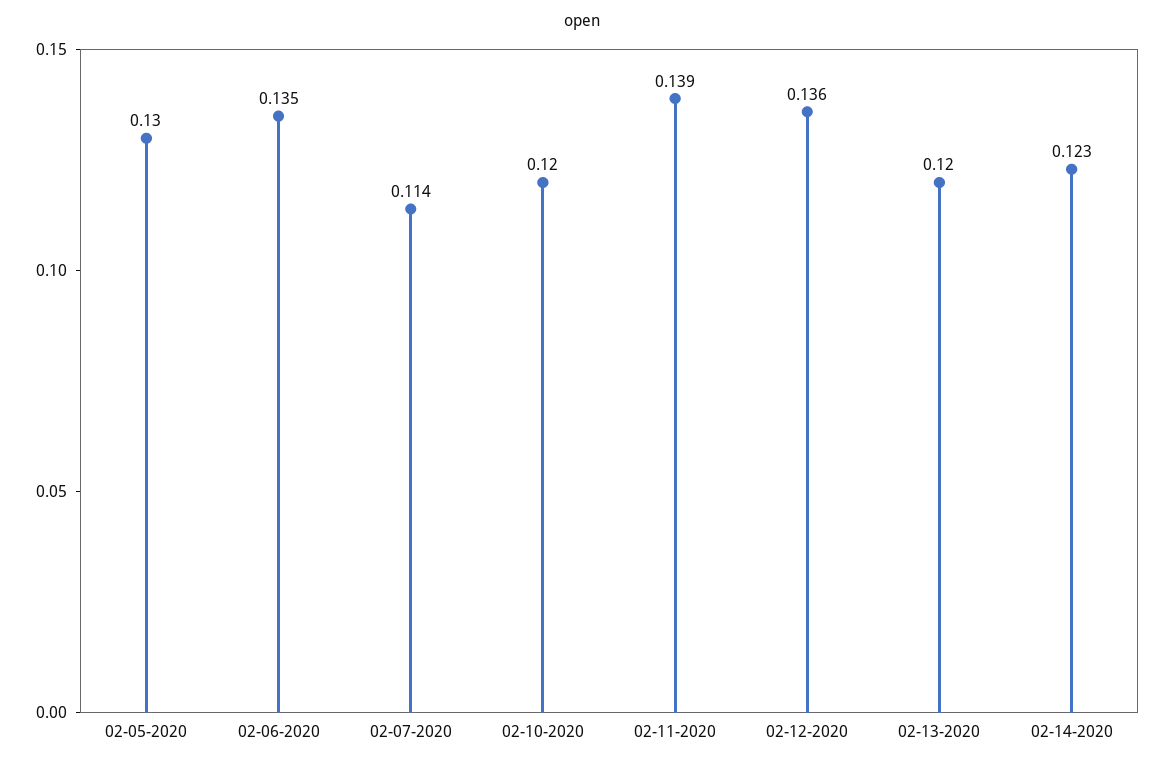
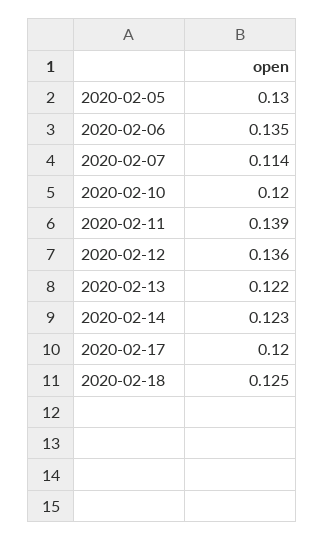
02-13-2020: 0.12 -> 0.122
2020-02-17: none -> 0.12
2020-02-18: none -> 0.125

